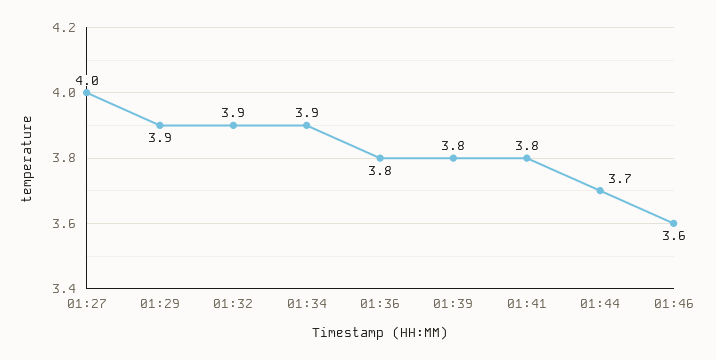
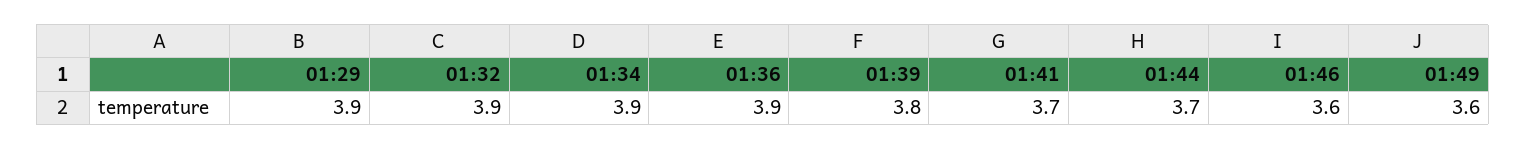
01:27: 4 -> none
01:36: 3.8 -> 3.9
01:41: 3.8 -> 3.7
01:49: none -> 3.6

